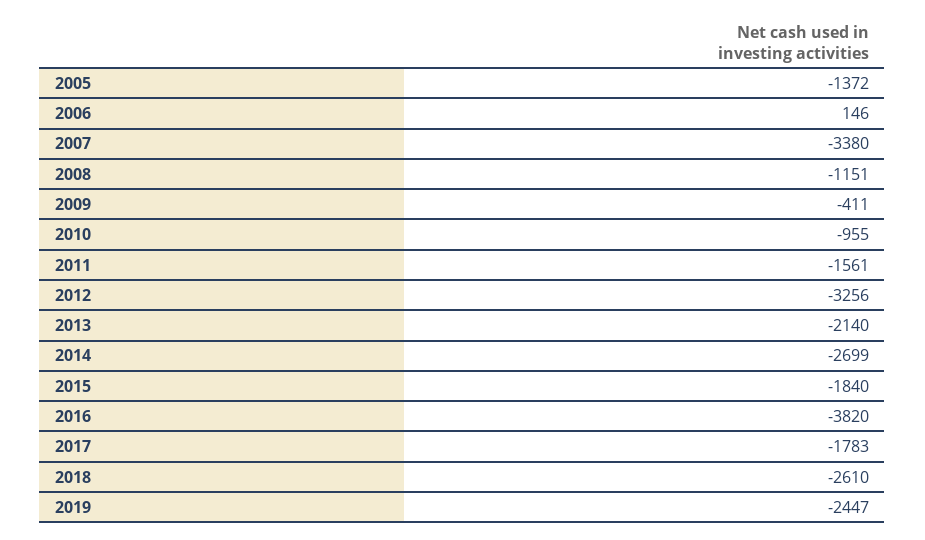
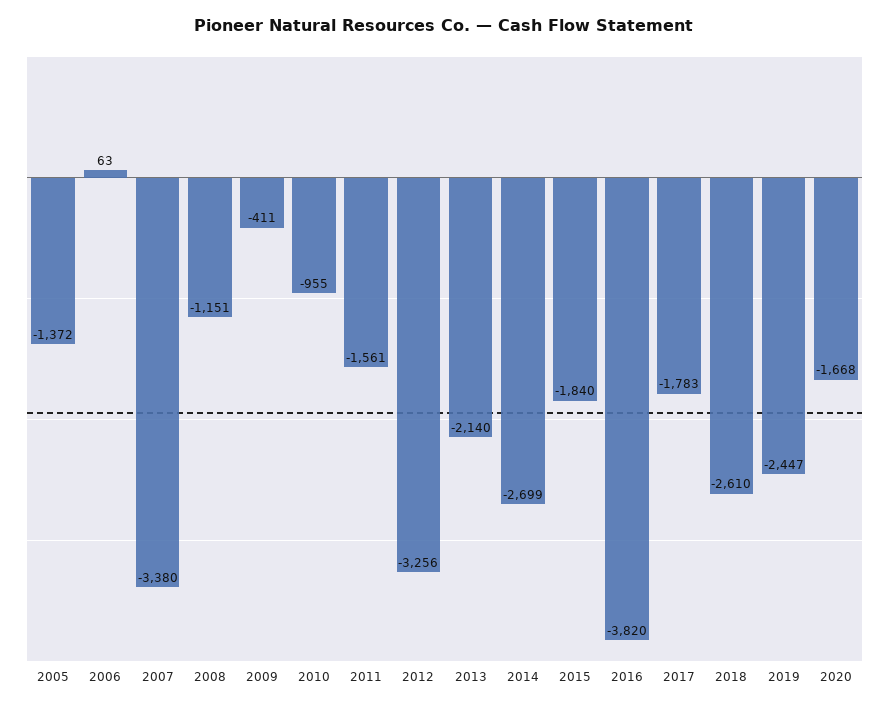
2006: 146 -> 63
2020: none -> -1668

